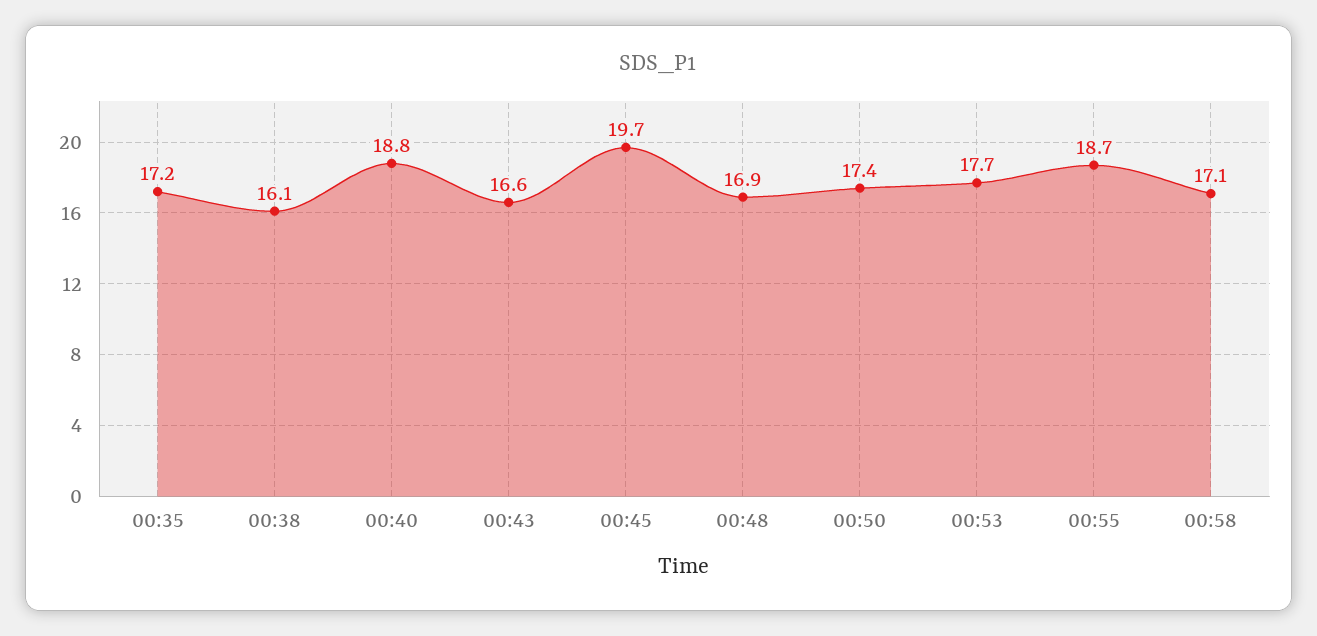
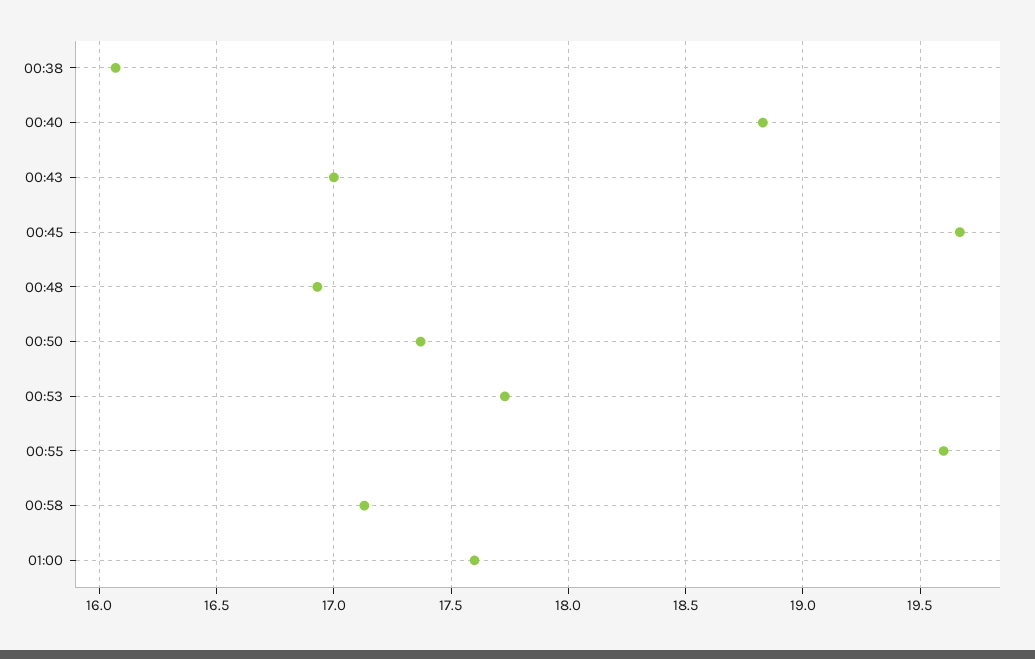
00:35: 17.2 -> none
00:43: 16.6 -> 17
00:55: 18.7 -> 19.6
01:00: none -> 17.6

